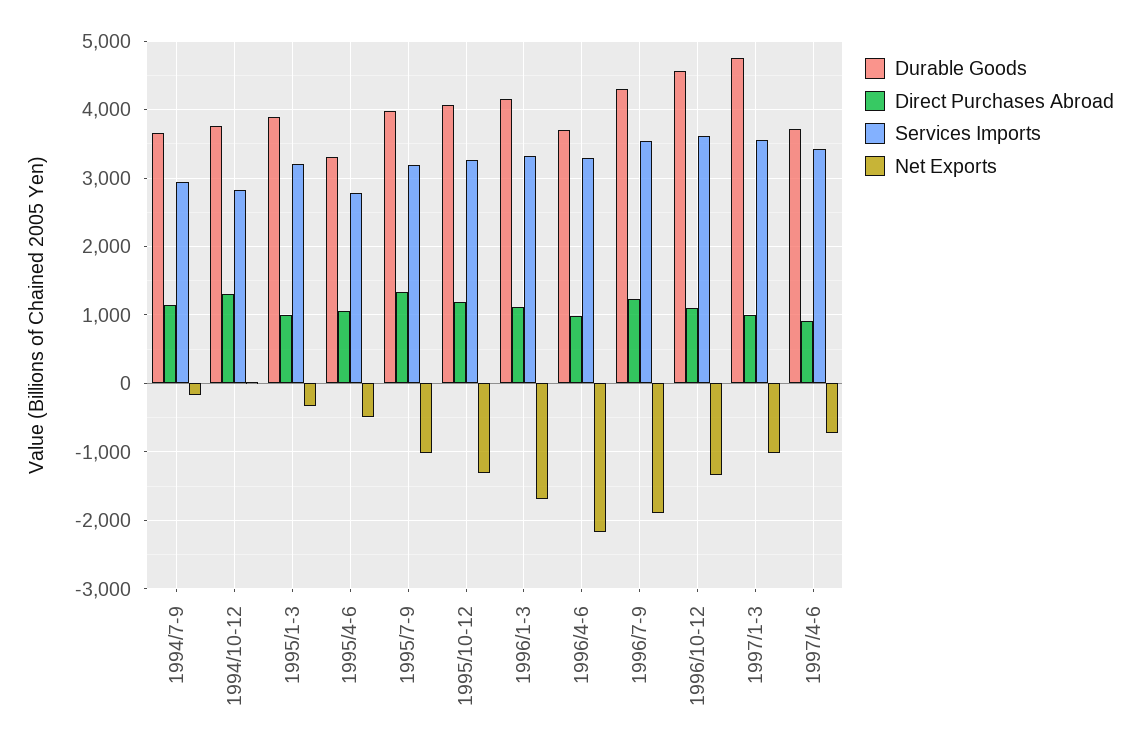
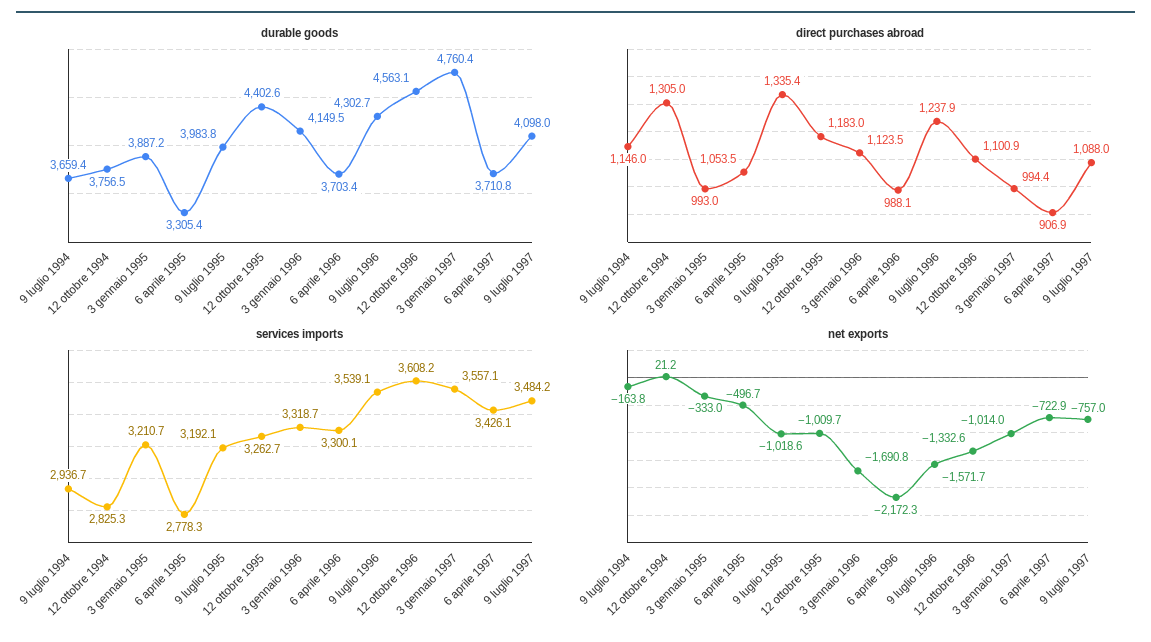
Durable Goods, 1995/10-12: 4100 -> 4402.6
Net Exports, 1995/10-12: -1300 -> -1009.7
Net Exports, 1996/7-9: -1900 -> -1571.7
Durable Goods, 9 luglio 1997: none -> 4098
Direct Purchases Abroad, 9 luglio 1997: none -> 1088
Services Imports, 9 luglio 1997: none -> 3484.2
Net Exports, 9 luglio 1997: none -> -757

